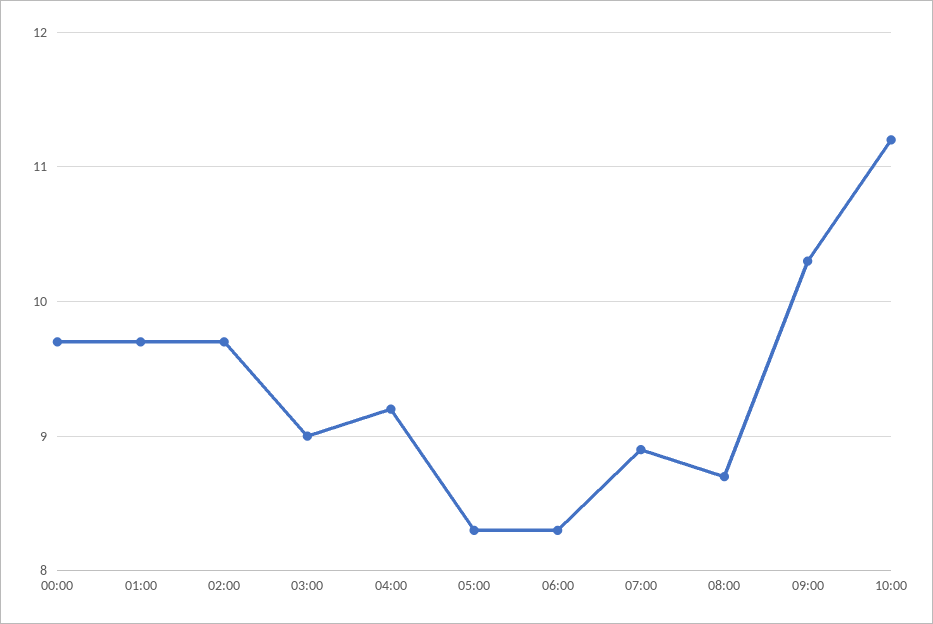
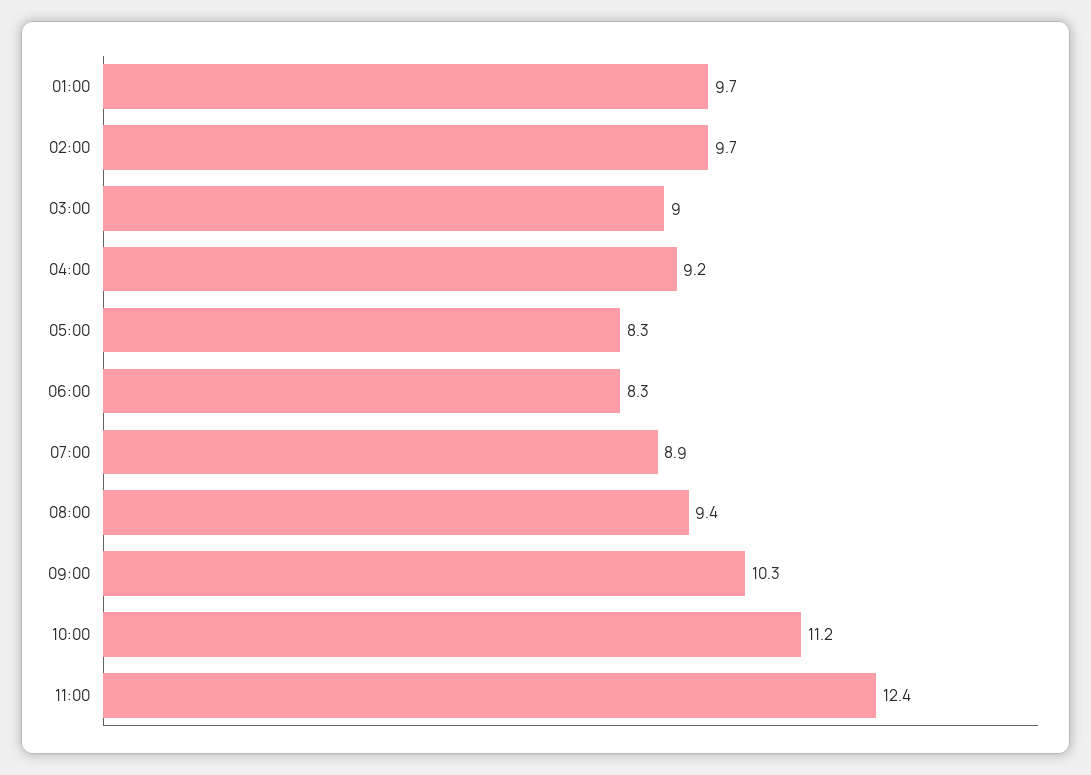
00:00: 9.7 -> none
08:00: 8.7 -> 9.4
11:00: none -> 12.4

